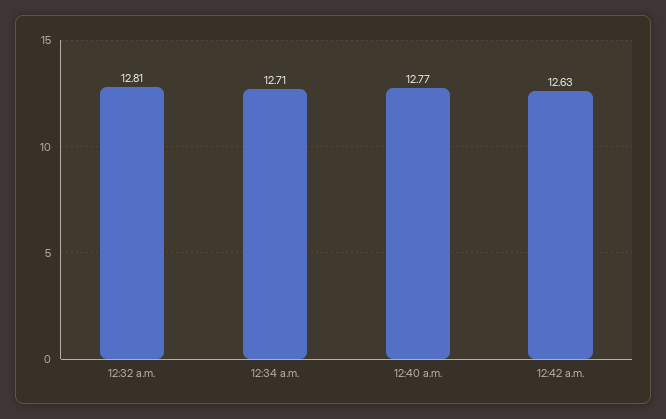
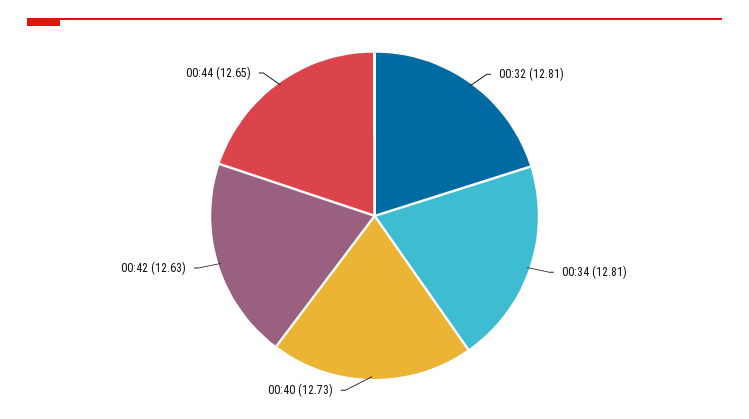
12:34 a.m.: 12.71 -> 12.81
12:40 a.m.: 12.77 -> 12.73
00:44: none -> 12.65

